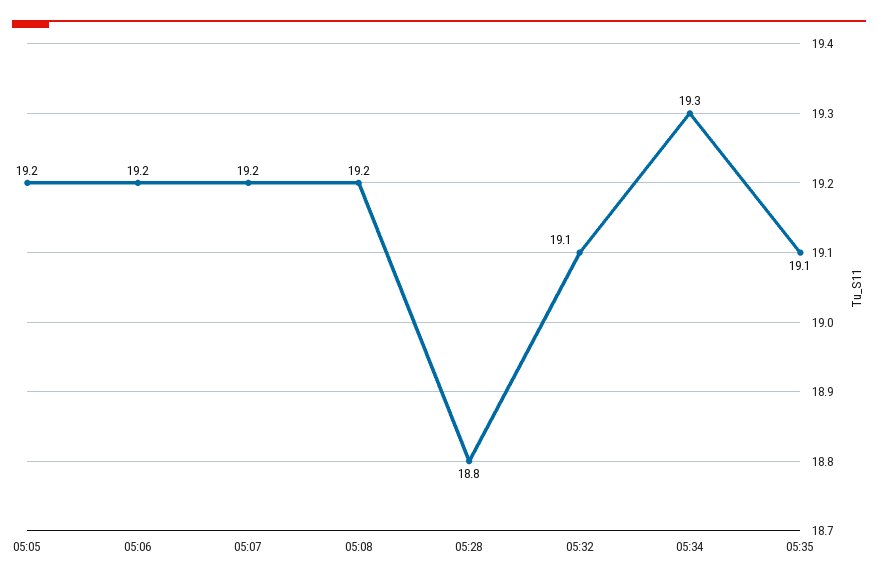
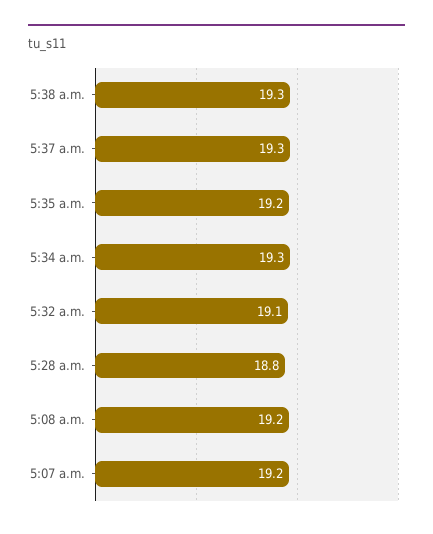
05:05: 19.2 -> none
05:06: 19.2 -> none
05:35: 19.1 -> 19.2
5:38 a.m.: none -> 19.3
5:37 a.m.: none -> 19.3

